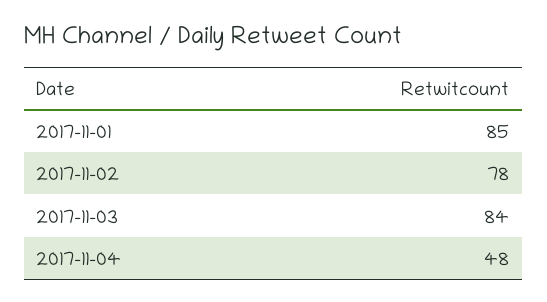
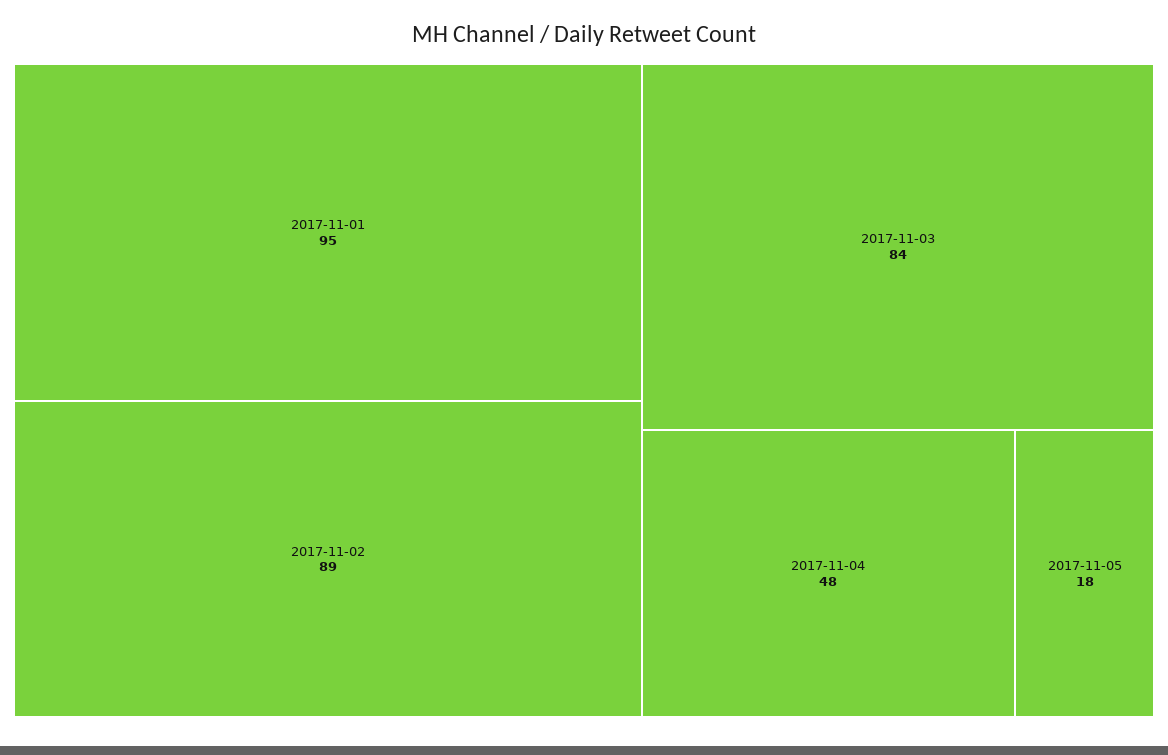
2017-11-01: 85 -> 95
2017-11-02: 78 -> 89
2017-11-05: none -> 18

